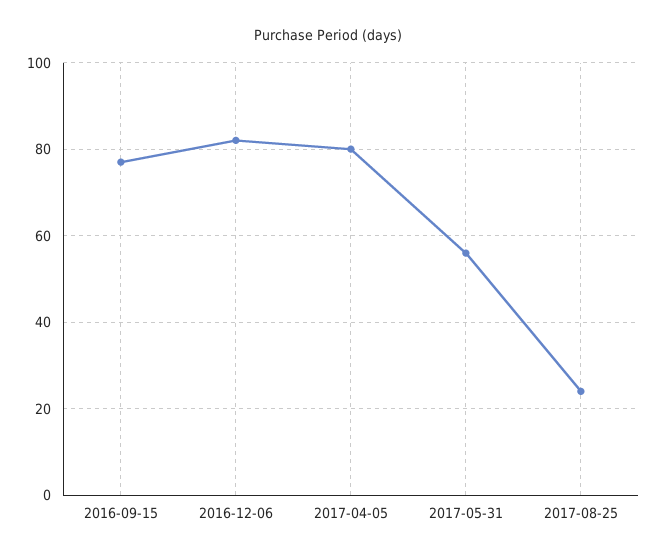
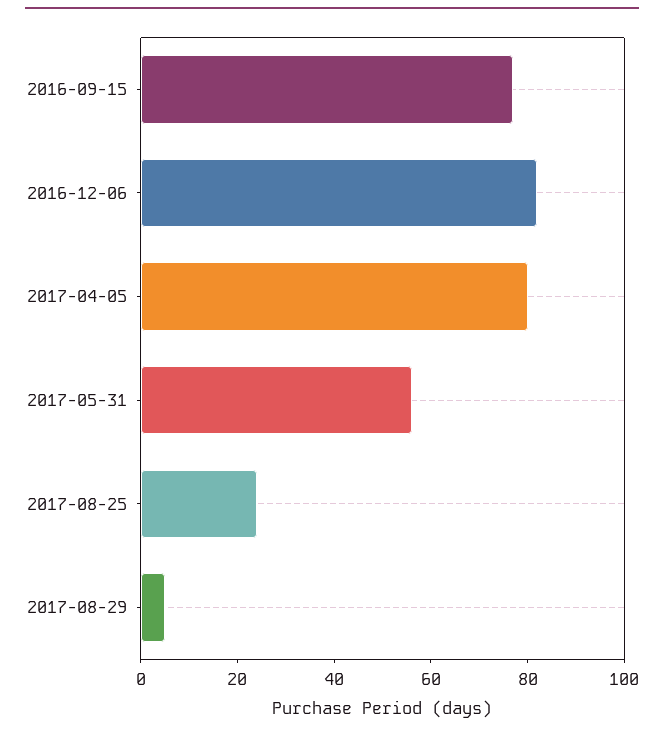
2017-08-29: none -> 5

